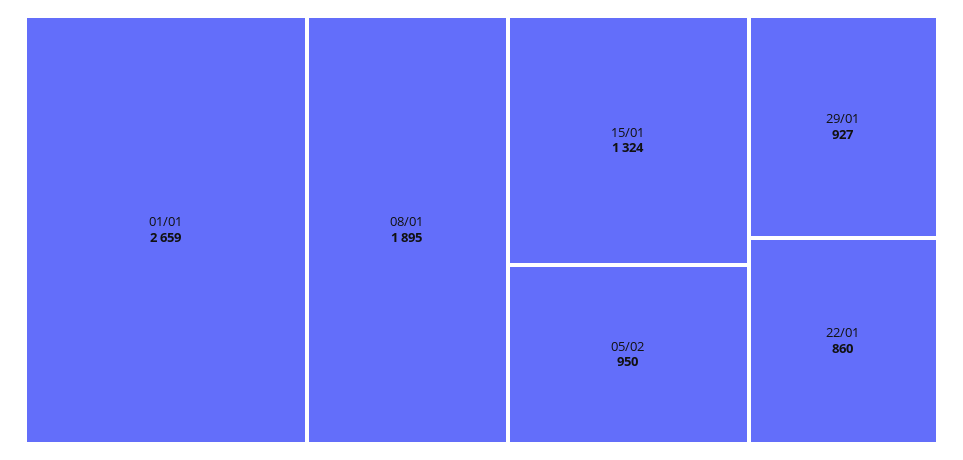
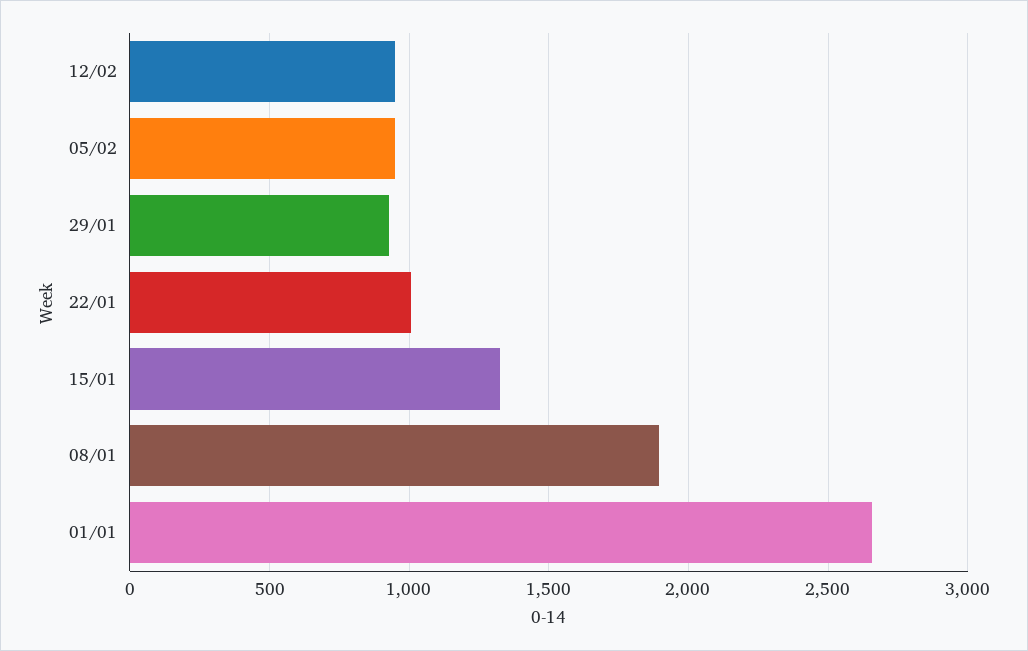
22/01: 860 -> 1000
12/02: none -> 950

